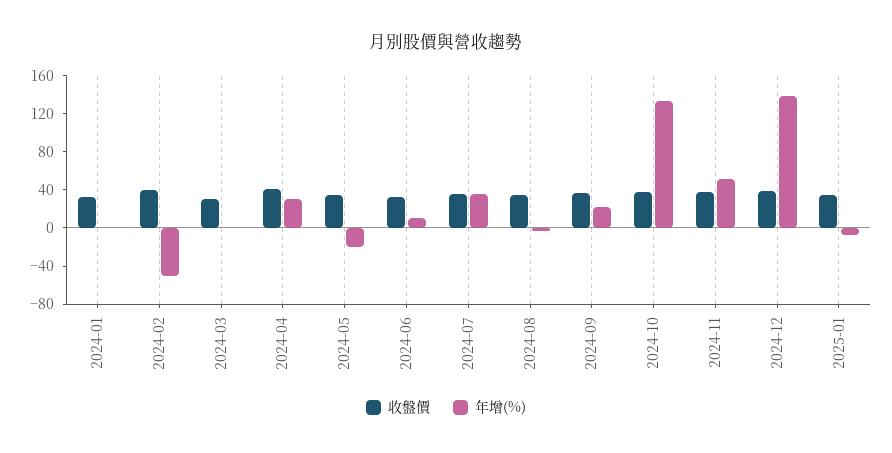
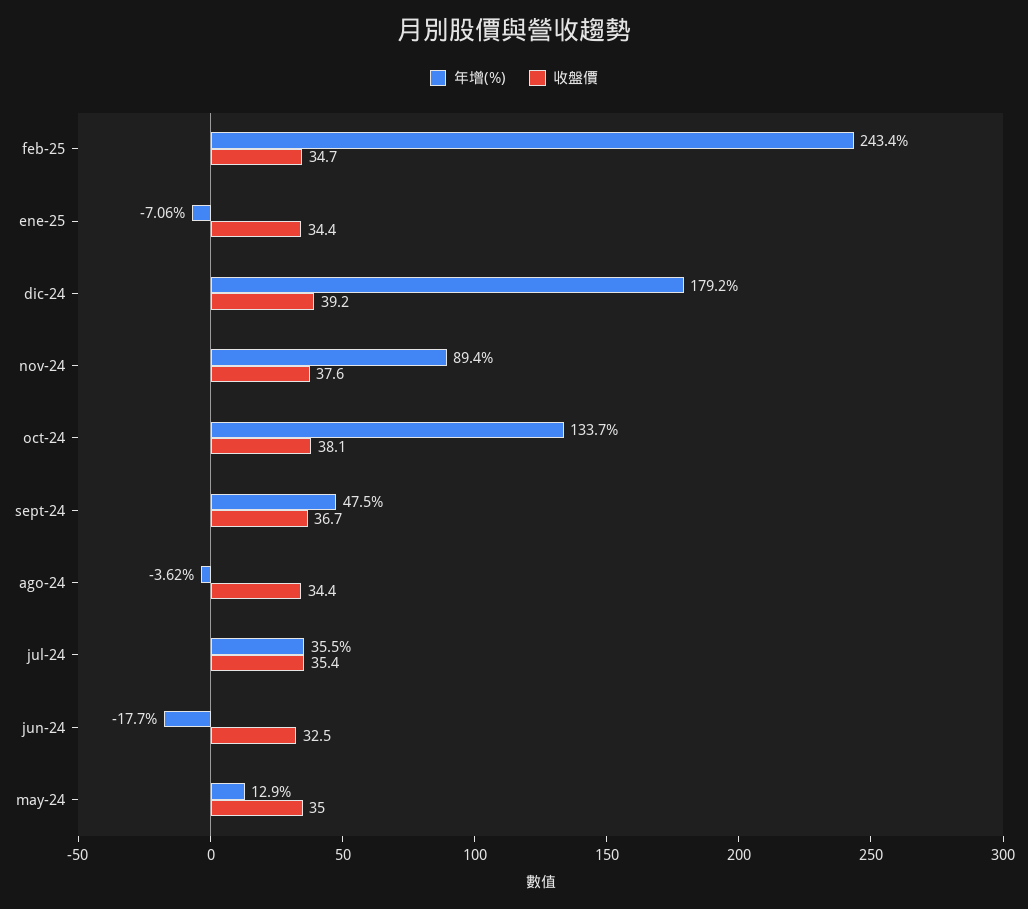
收盤價, 2024-01: 30 -> none
年增(%), 2024-01: 0 -> none
收盤價, 2024-02: 40 -> none
年增(%), 2024-02: -50 -> none
收盤價, 2024-03: 30 -> none
年增(%), 2024-03: 0 -> none
收盤價, 2024-04: 40 -> none
年增(%), 2024-04: 30 -> none
年增(%), 2024-05: -20 -> 12.9
年增(%), 2024-06: 10 -> -17.7
年增(%), 2024-09: 20 -> 47.5
年增(%), 2024-11: 50 -> 89.4
年增(%), 2024-12: 140 -> 179.2
年增(%), feb-25: none -> 243.4
收盤價, feb-25: none -> 34.7

